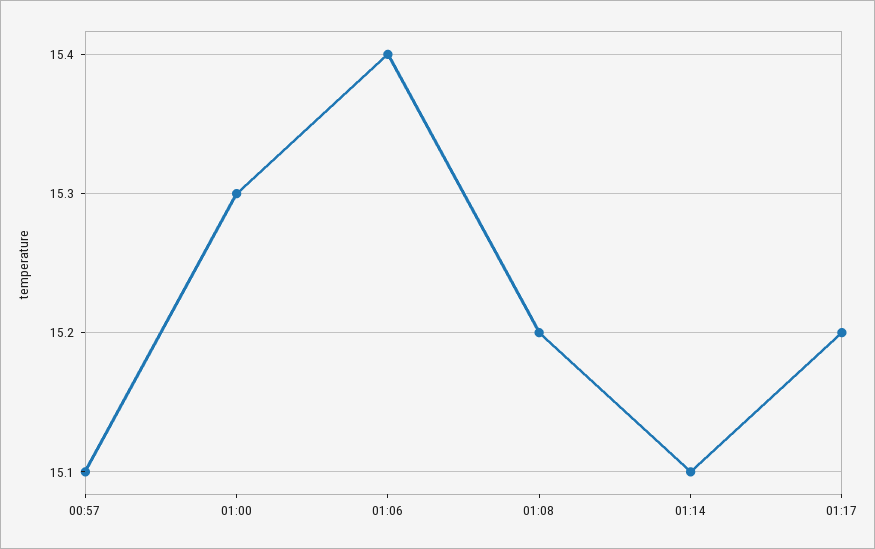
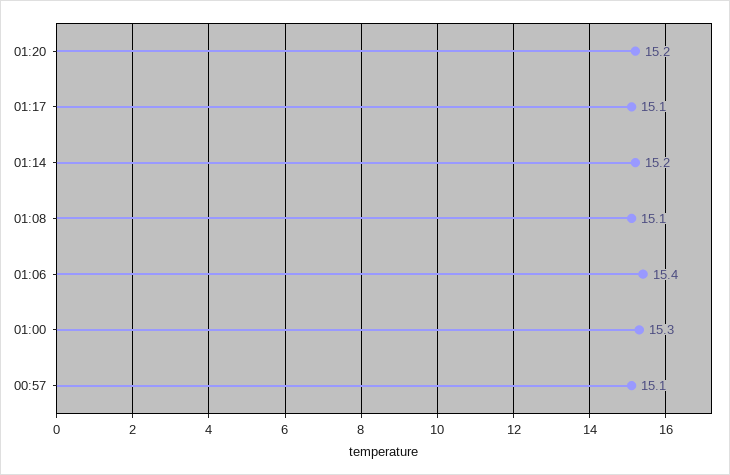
01:08: 15.2 -> 15.1
01:14: 15.1 -> 15.2
01:17: 15.2 -> 15.1
01:20: none -> 15.2

